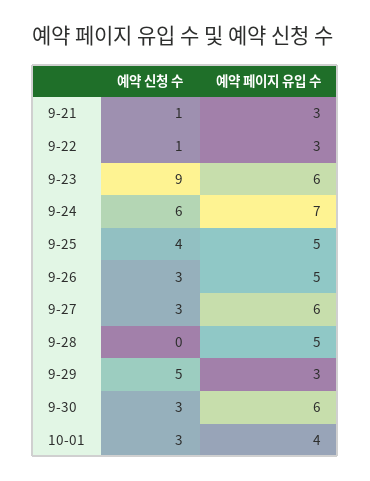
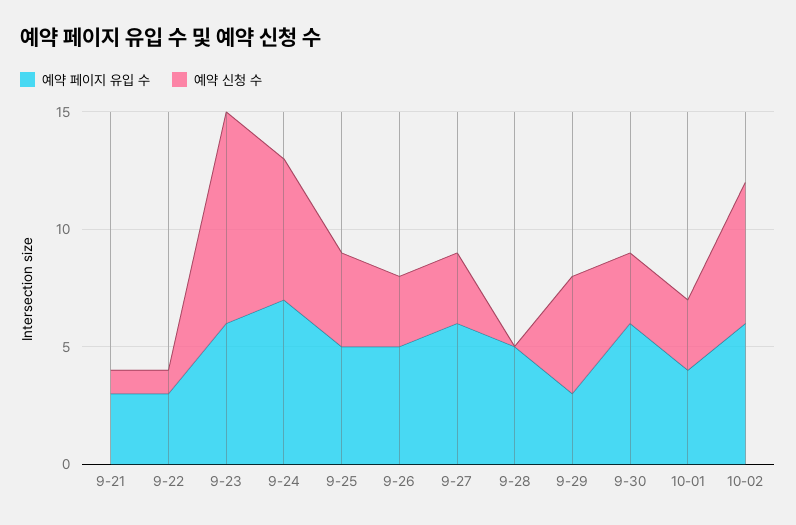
예약 페이지 유입 수, 10-02: none -> 6
예약 신청 수, 10-02: none -> 6

